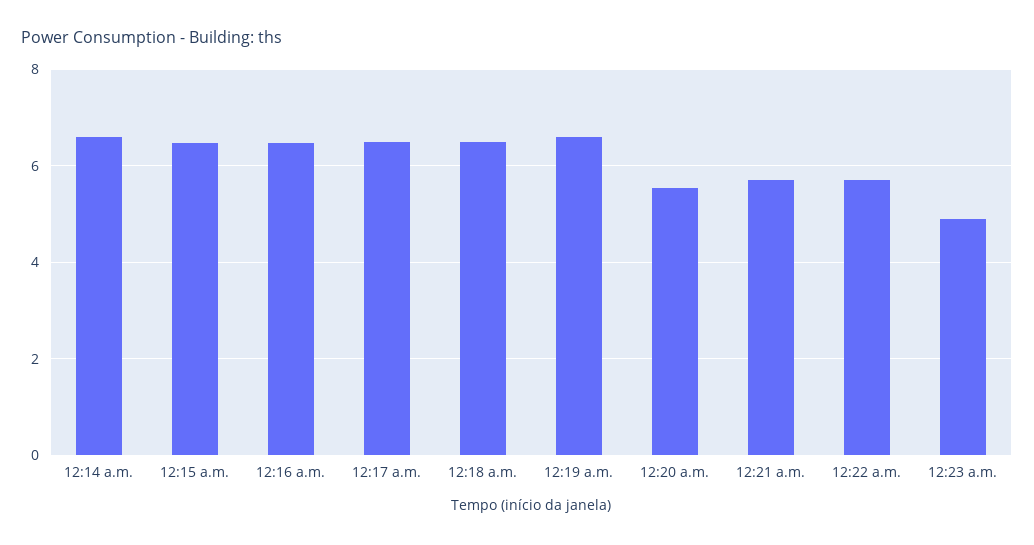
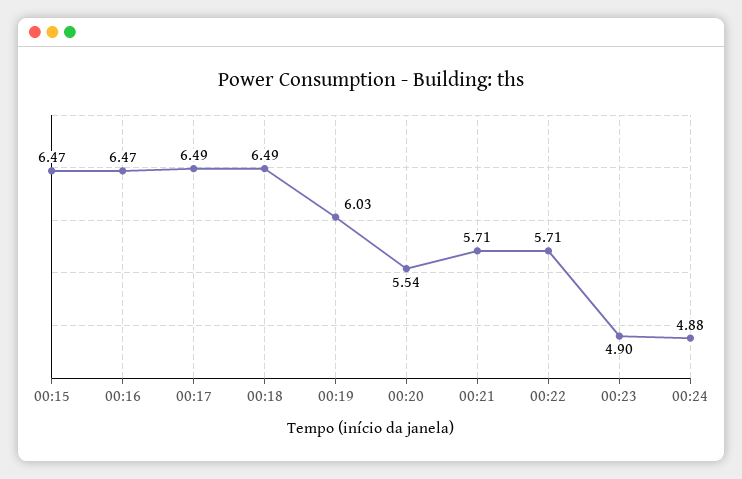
12:14 a.m.: 6.6 -> none
12:19 a.m.: 6.6 -> 6.03
00:24: none -> 4.88

